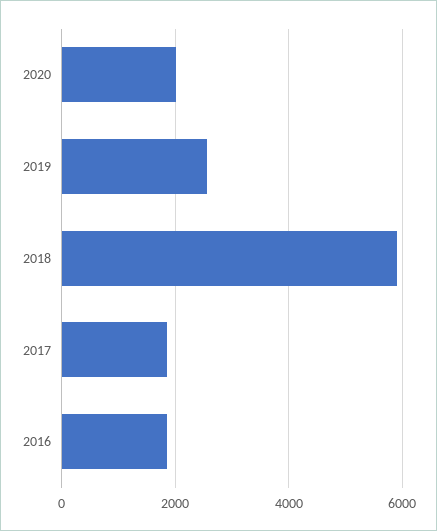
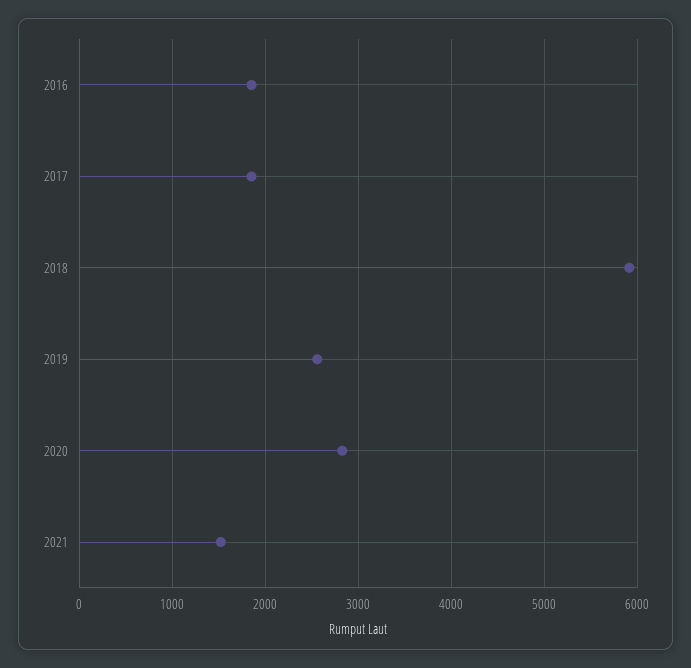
2020: 2000 -> 2800
2021: none -> 1500

